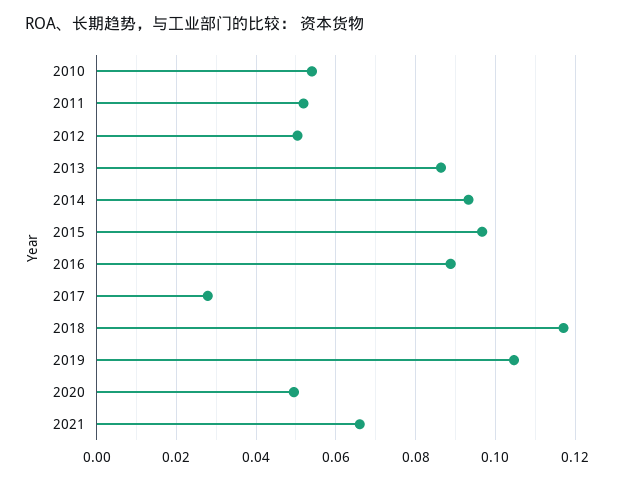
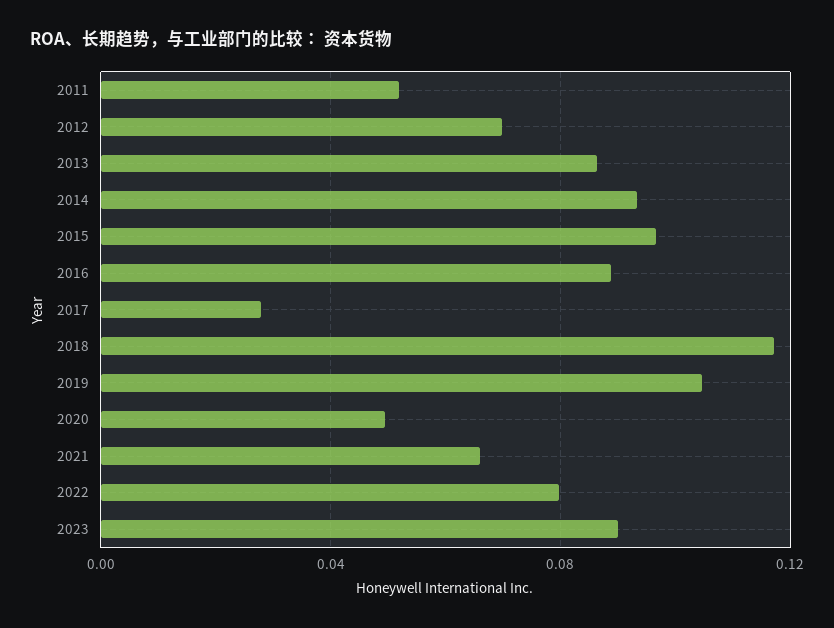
2010: 0.054 -> none
2012: 0.05 -> 0.07
2022: none -> 0.08
2023: none -> 0.09

